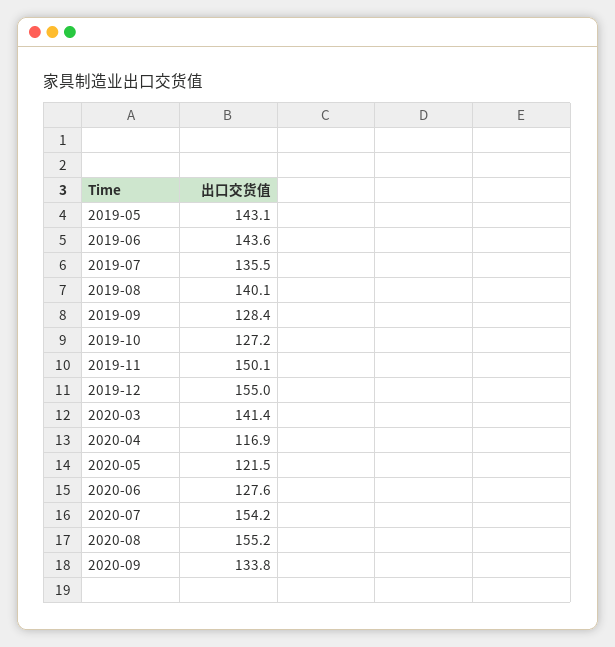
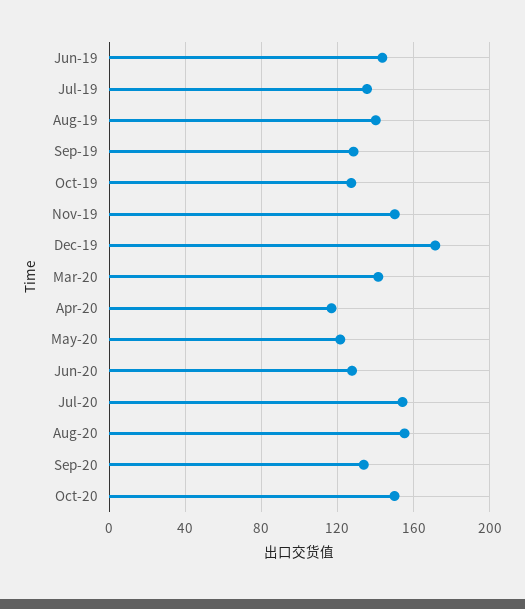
2019-05: 143.1 -> none
2019-12: 155 -> 170
Oct-20: none -> 150

